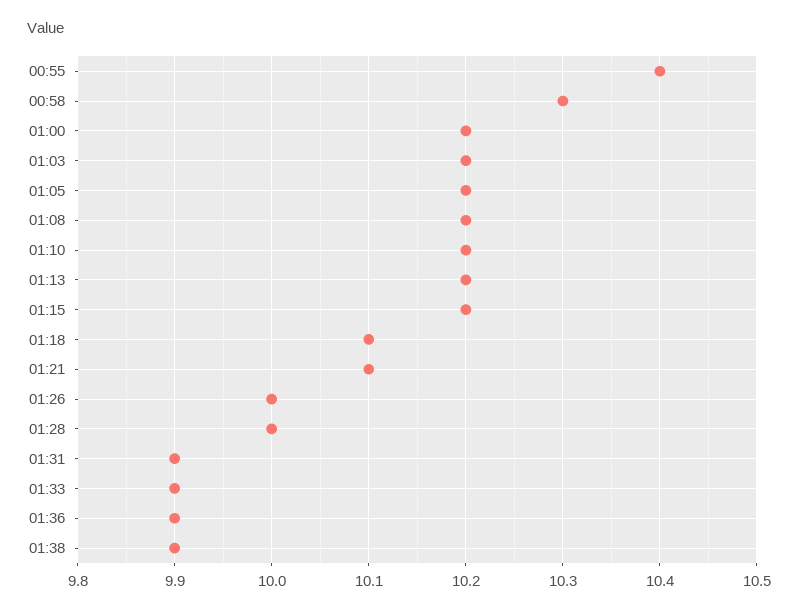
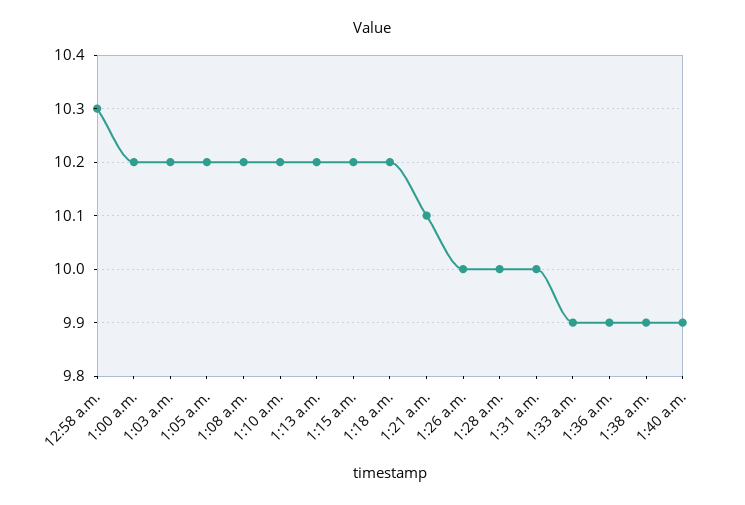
00:55: 10.4 -> none
01:18: 10.1 -> 10.2
01:31: 9.9 -> 10
1:40 a.m.: none -> 9.9

